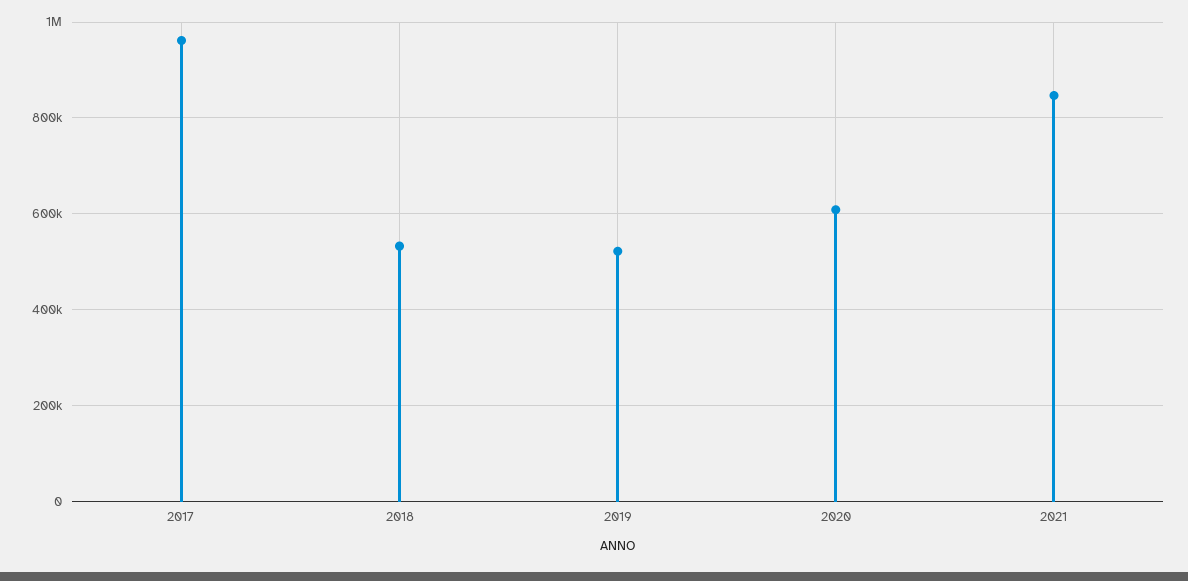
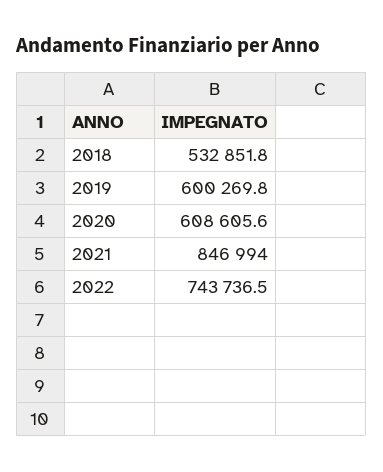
2017: 960000 -> none
2019: 520000 -> 600269.8
2022: none -> 743736.5

